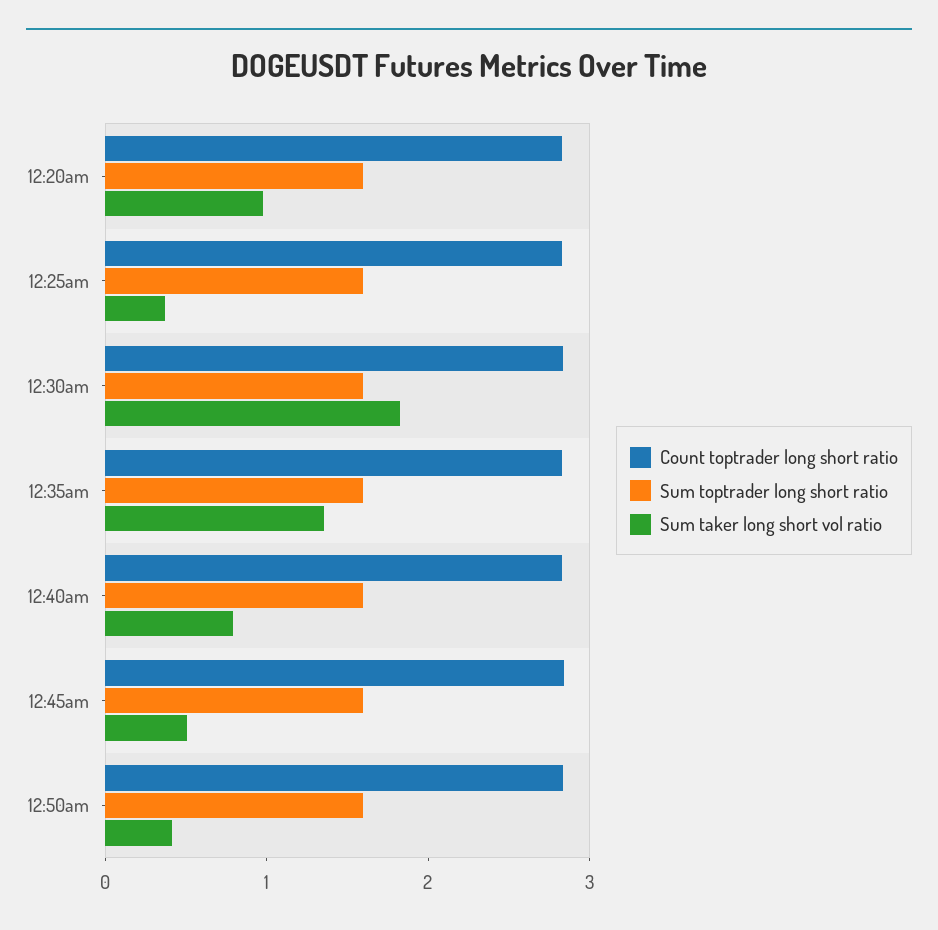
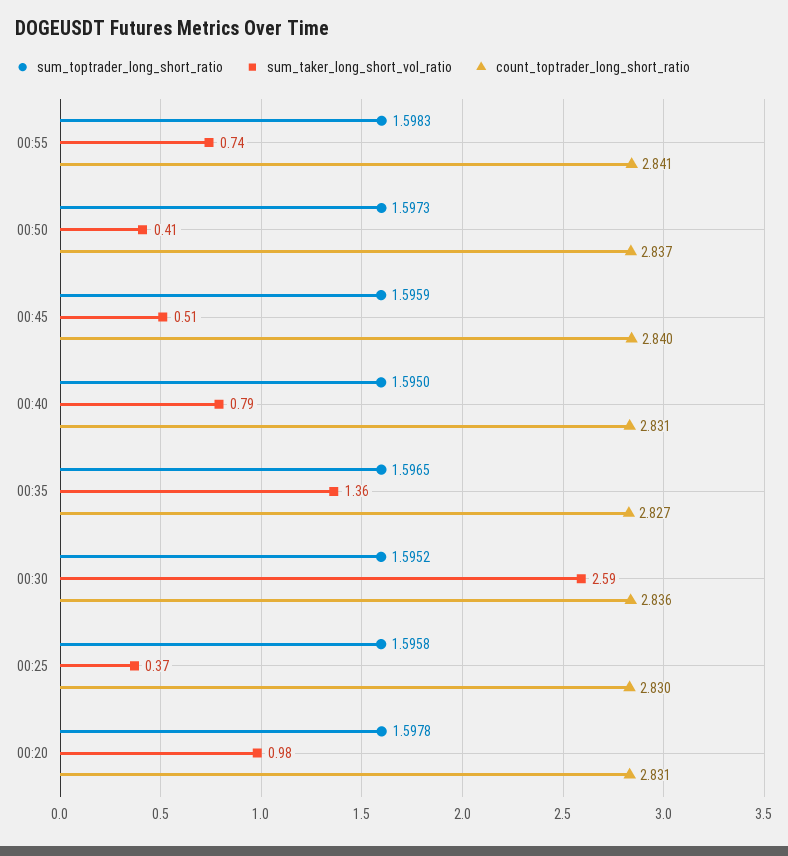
Sum taker long short vol ratio, 12:30am: 1.8 -> 2.59
Sum toptrader long short ratio, 00:55: none -> 1.5983
Sum taker long short vol ratio, 00:55: none -> 0.74
Count toptrader long short ratio, 00:55: none -> 2.841

